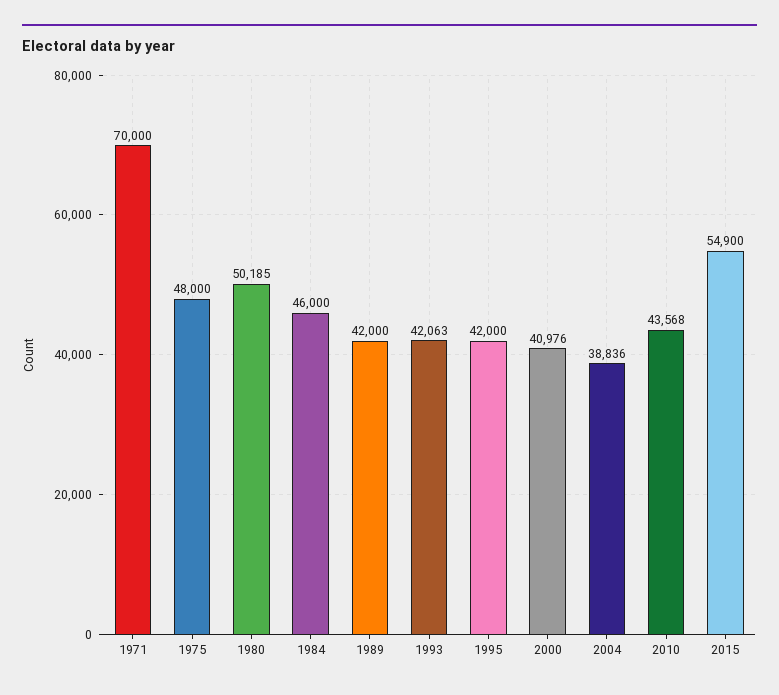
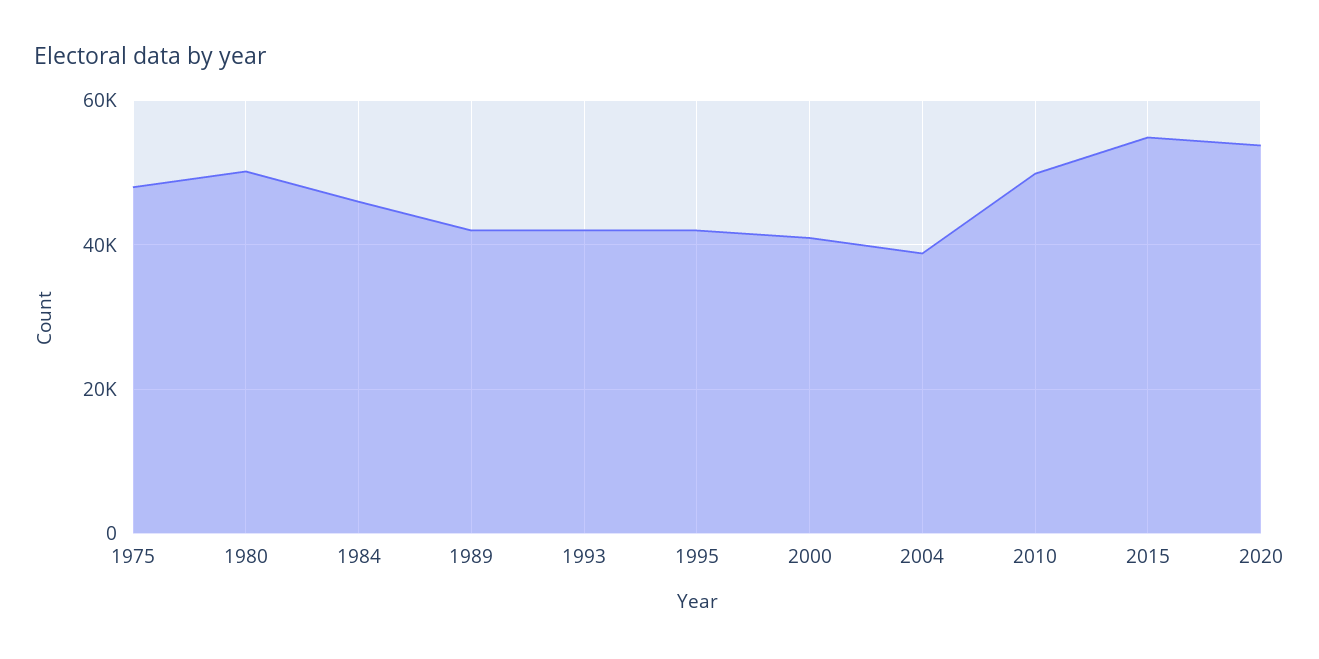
1971: 70000 -> none
2010: 43568 -> 50000
2020: none -> 54000

